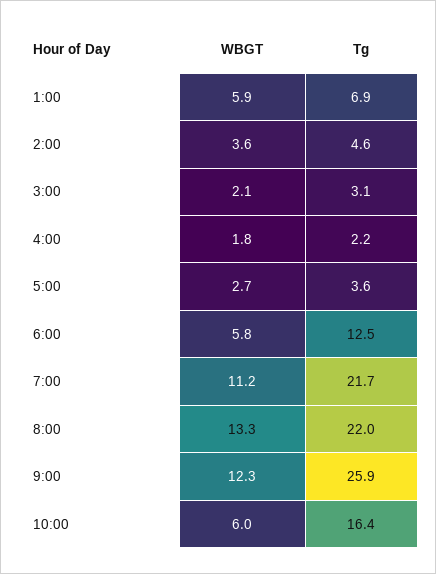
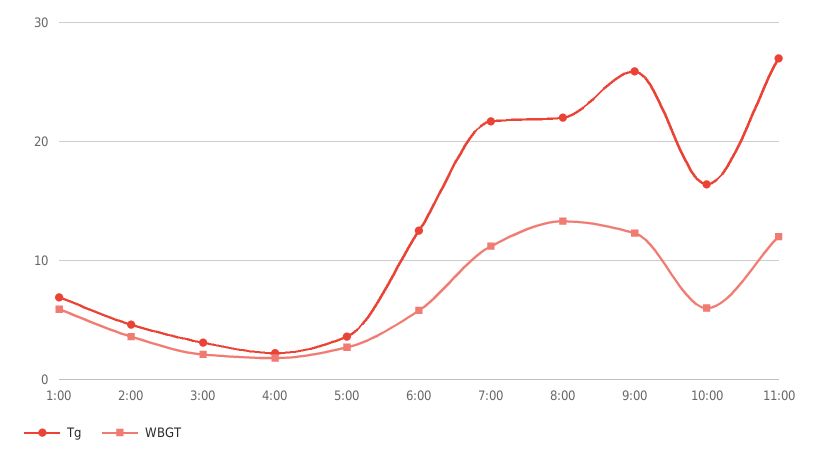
Tg, 11:00: none -> 27
WBGT, 11:00: none -> 12

